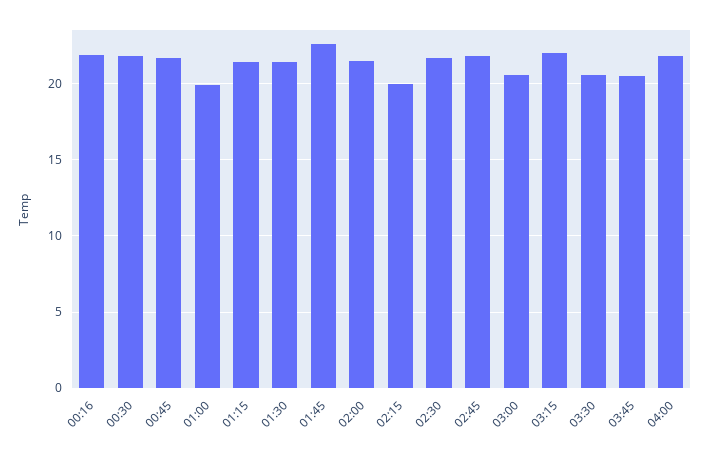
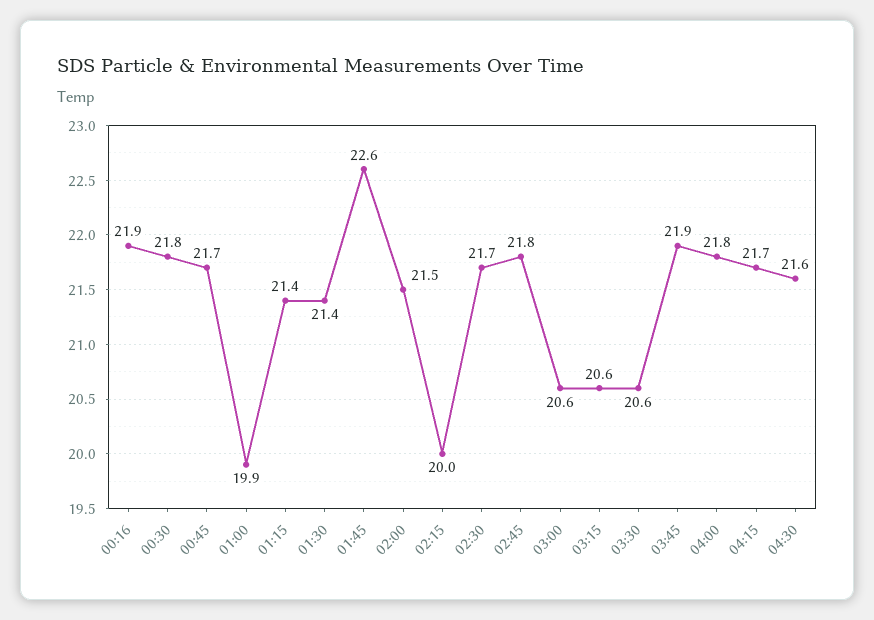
03:15: 22 -> 20.6
03:45: 20.5 -> 21.9
04:15: none -> 21.7
04:30: none -> 21.6

